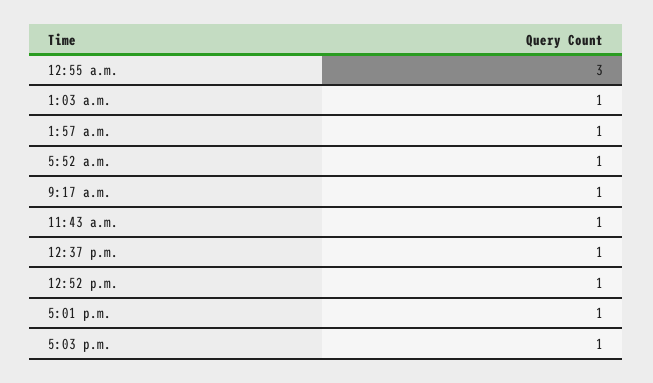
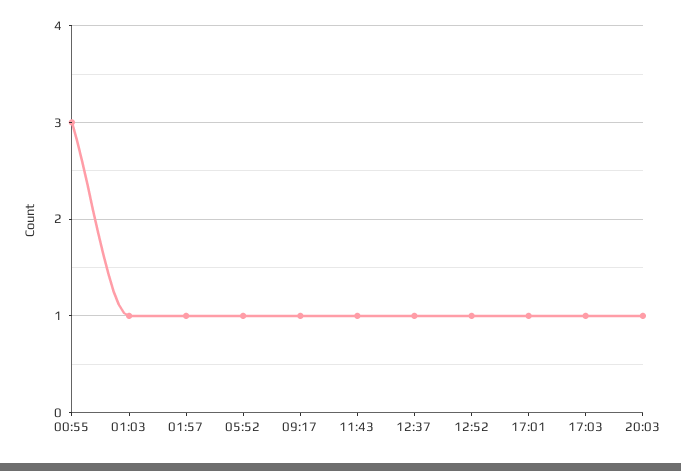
20:03: none -> 1

